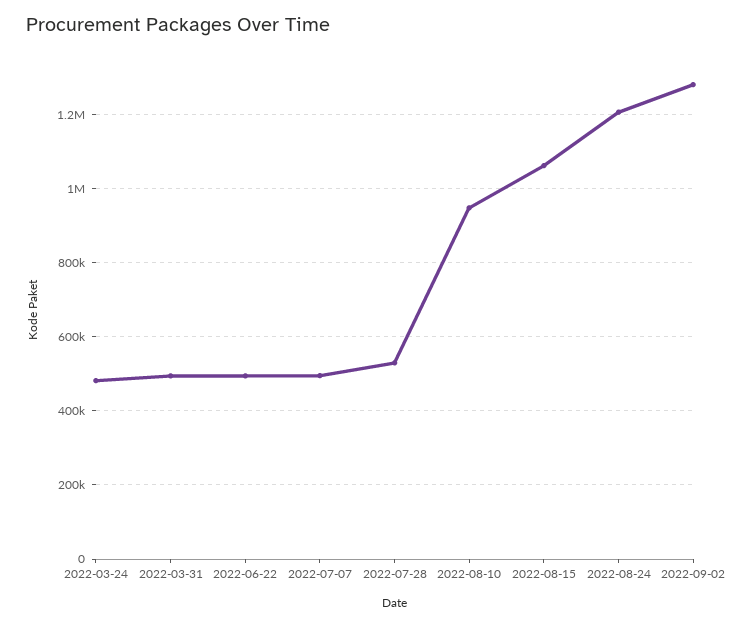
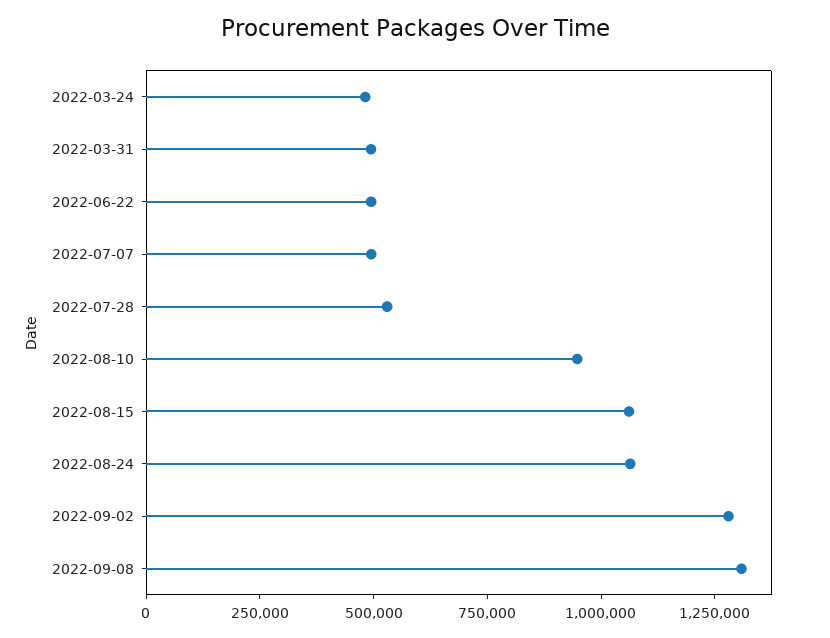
2022-08-24: 1200000 -> 1050000
2022-09-08: none -> 1300000

